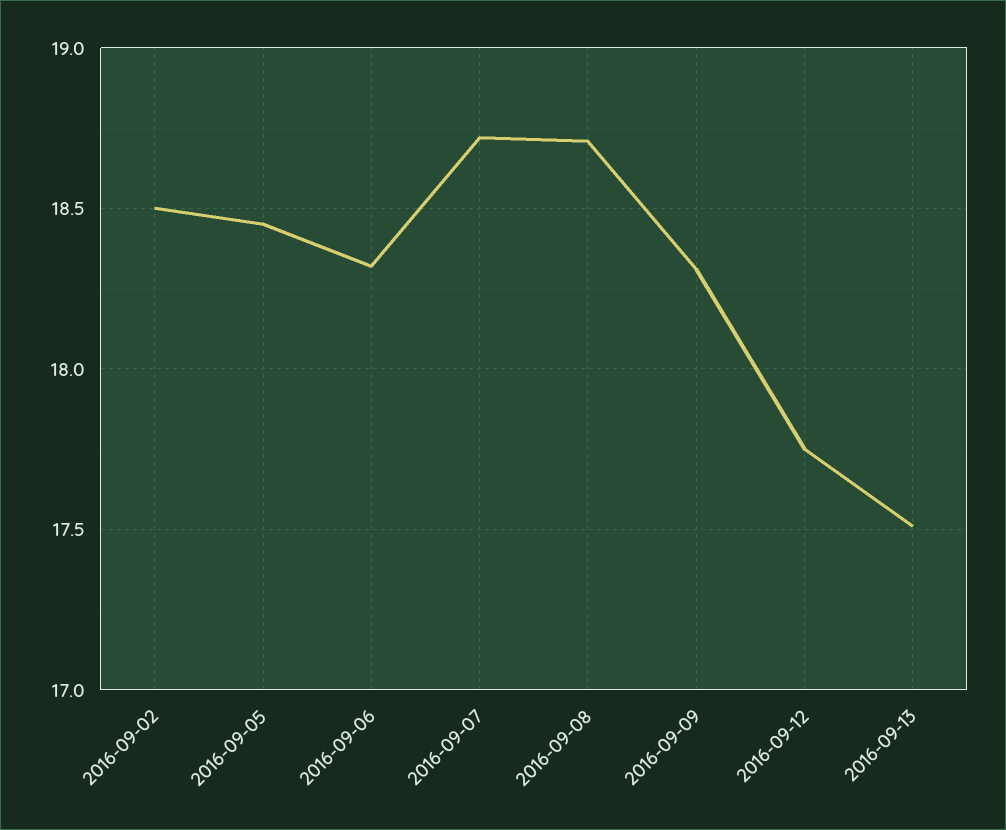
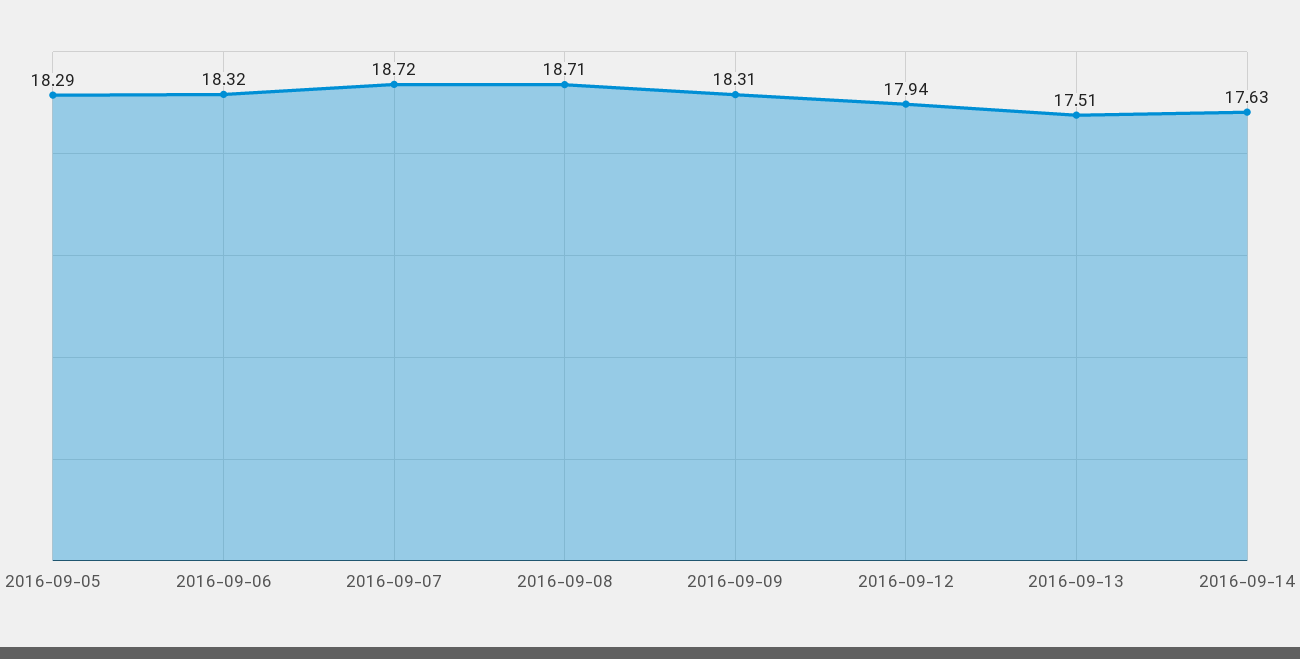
2016-09-02: 18.5 -> none
2016-09-05: 18.45 -> 18.29
2016-09-12: 17.75 -> 17.94
2016-09-14: none -> 17.63

